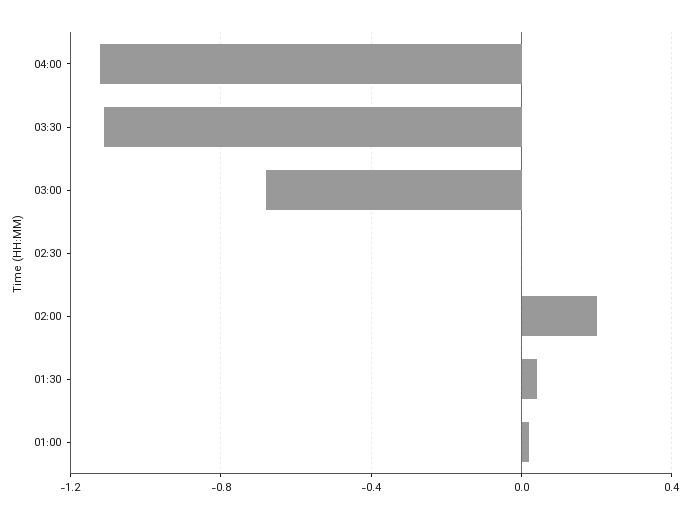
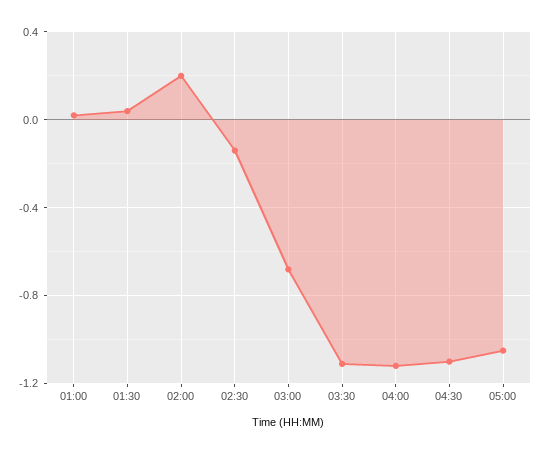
02:30: 0 -> -0.15
04:30: none -> -1.1
05:00: none -> -1.05

